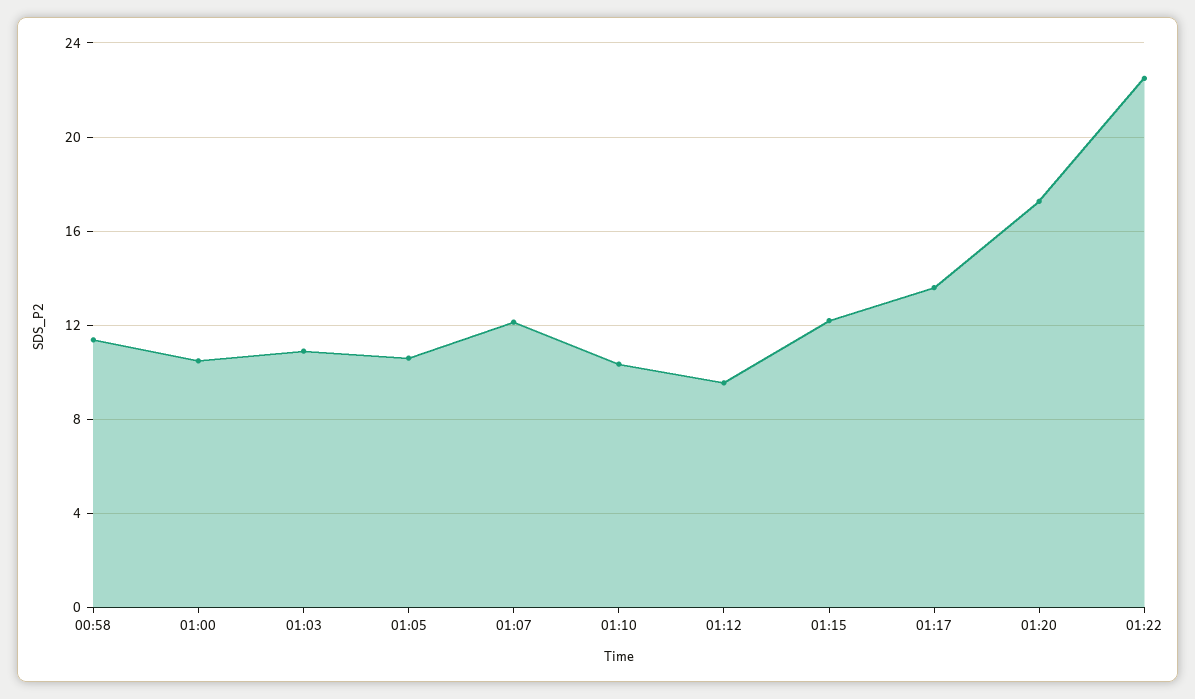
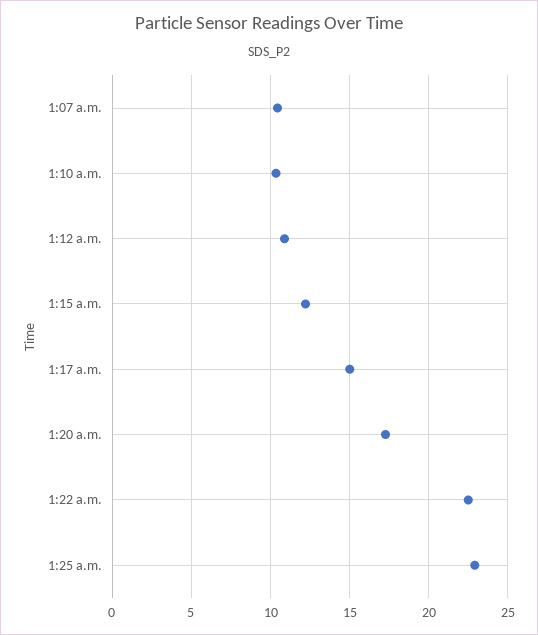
00:58: 11.5 -> none
01:00: 10.5 -> none
01:03: 11 -> none
01:05: 10.5 -> none
01:07: 12 -> 10.5
01:12: 9.5 -> 11
01:17: 13.5 -> 15
1:25 a.m.: none -> 23

